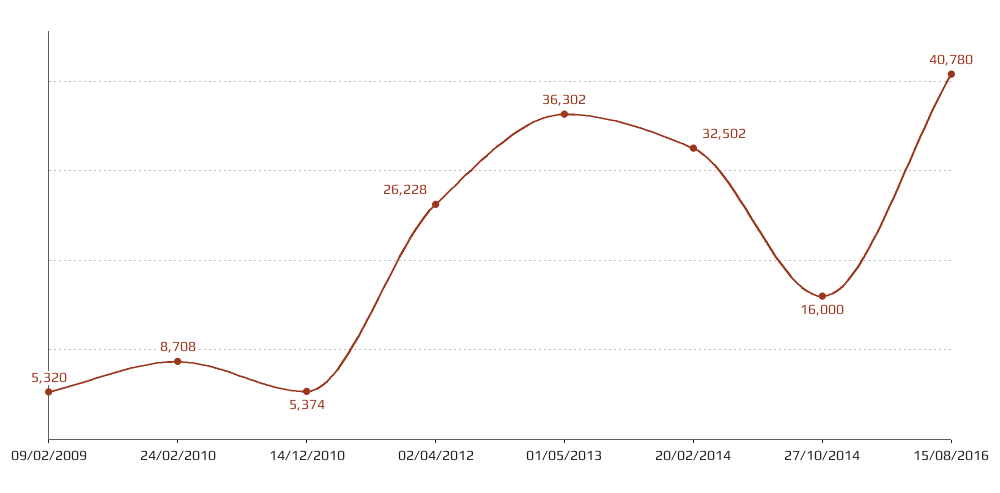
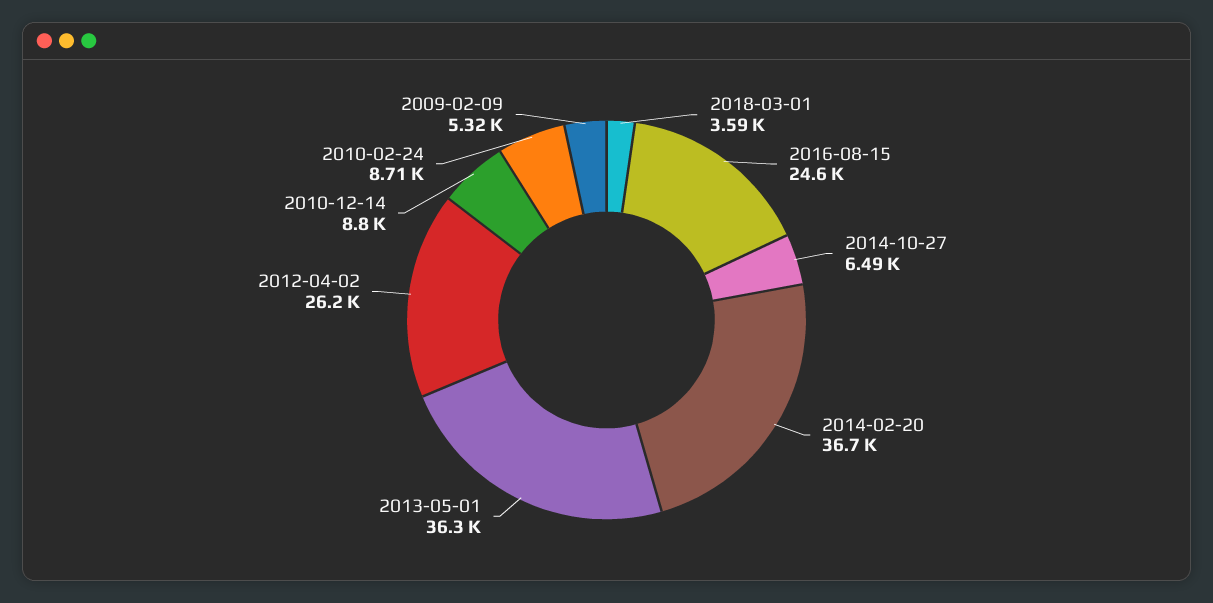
14/12/2010: 5374 -> 8800
20/02/2014: 32502 -> 36700
27/10/2014: 16000 -> 6490
15/08/2016: 40780 -> 24600
2018-03-01: none -> 3590

